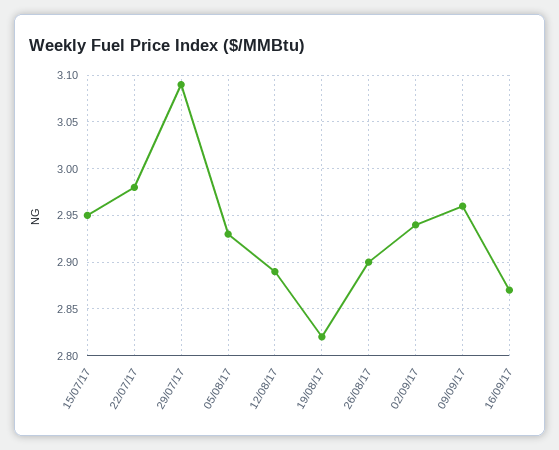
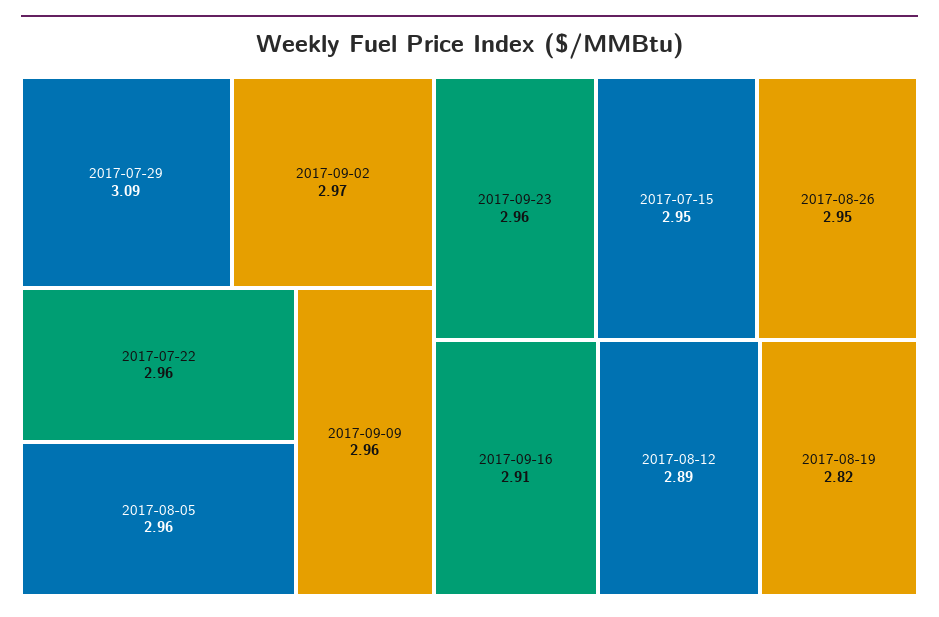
22/07/17: 2.98 -> 2.96
05/08/17: 2.93 -> 2.96
26/08/17: 2.9 -> 2.95
02/09/17: 2.94 -> 2.97
16/09/17: 2.87 -> 2.91
2017-09-23: none -> 2.96

